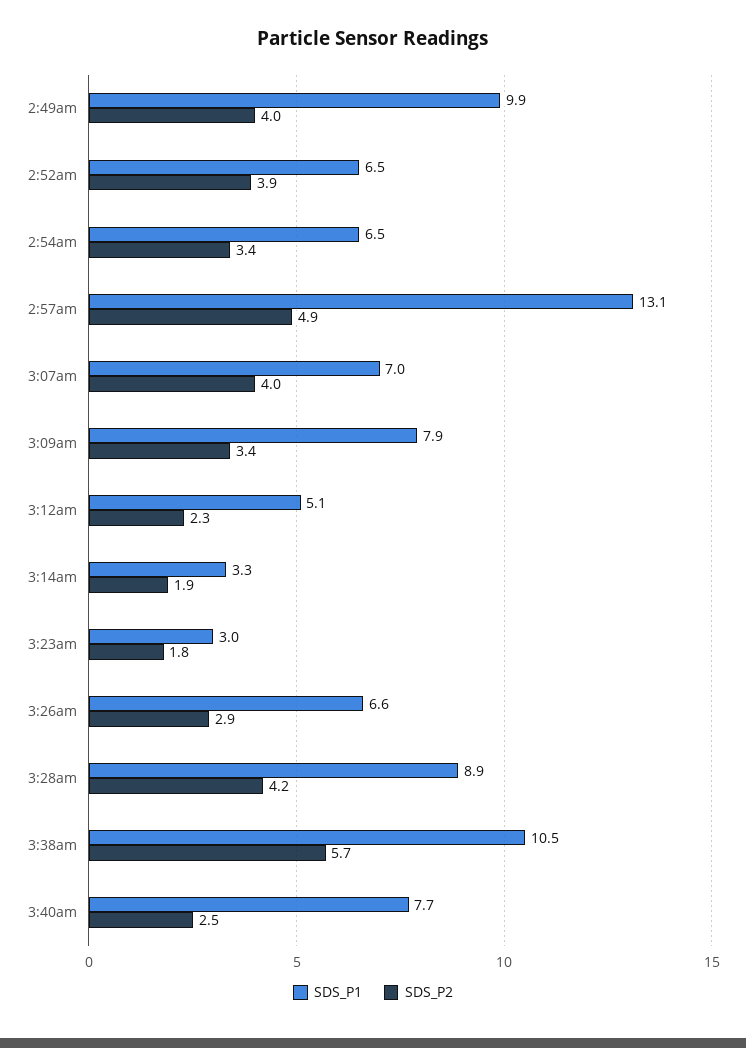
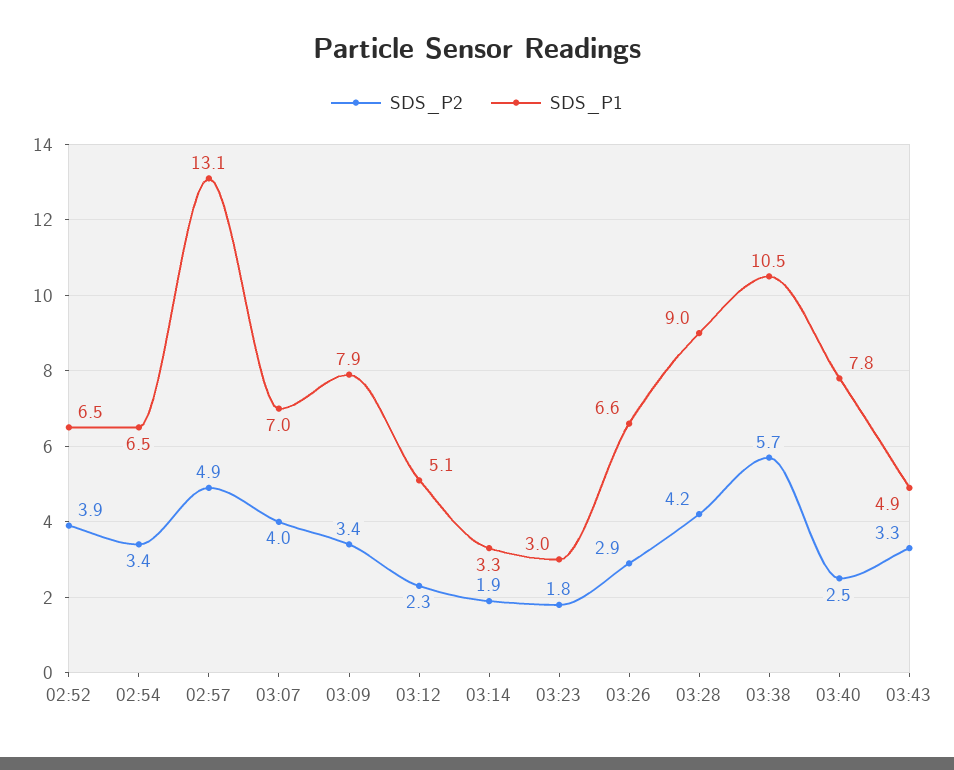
SDS_P1, 2:49am: 9.9 -> none
SDS_P2, 2:49am: 4 -> none
SDS_P1, 3:28am: 8.9 -> 9
SDS_P1, 3:40am: 7.7 -> 7.8
SDS_P2, 03:43: none -> 3.3
SDS_P1, 03:43: none -> 4.9

